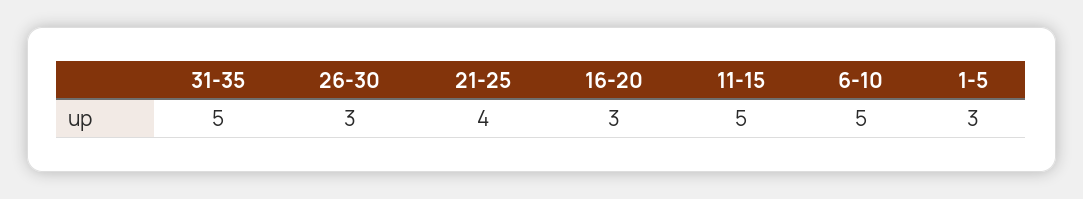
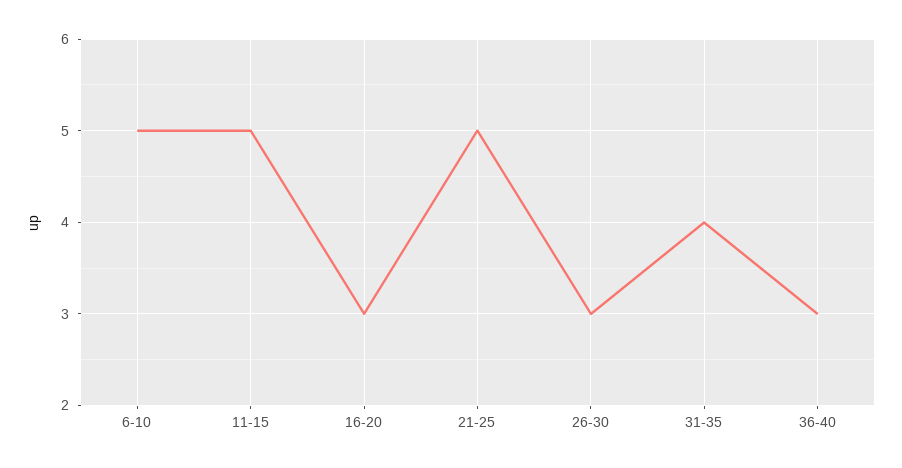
31-35: 5 -> 4
21-25: 4 -> 5
1-5: 3 -> none
36-40: none -> 3

